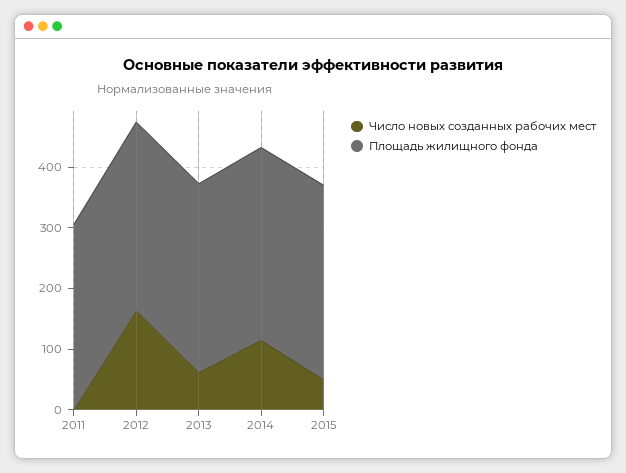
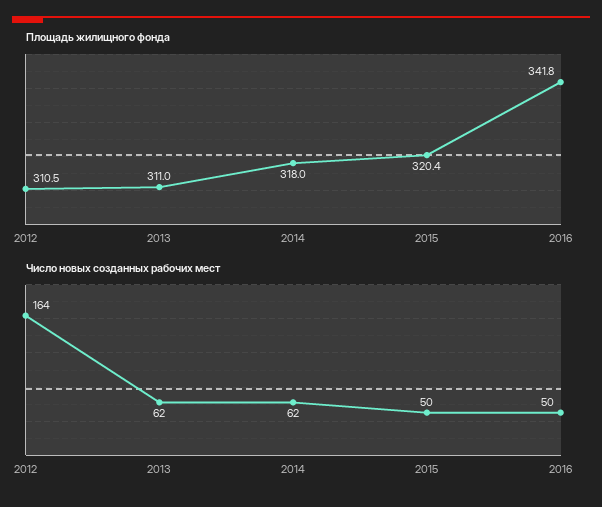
Число новых созданных рабочих мест, 2011: 0 -> none
Площадь жилищного фонда, 2011: 300 -> none
Число новых созданных рабочих мест, 2014: 120 -> 62
Площадь жилищного фонда, 2016: none -> 341.8
Число новых созданных рабочих мест, 2016: none -> 50

